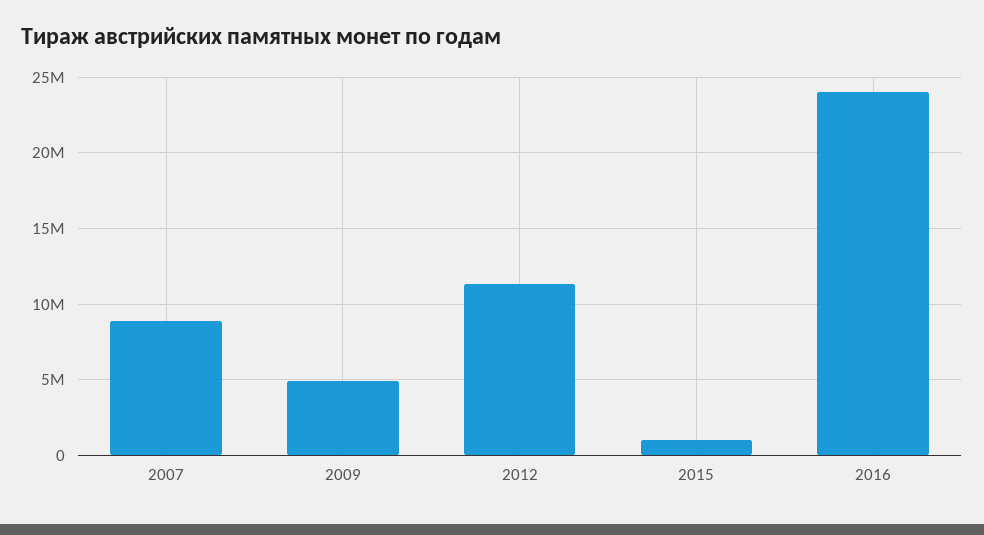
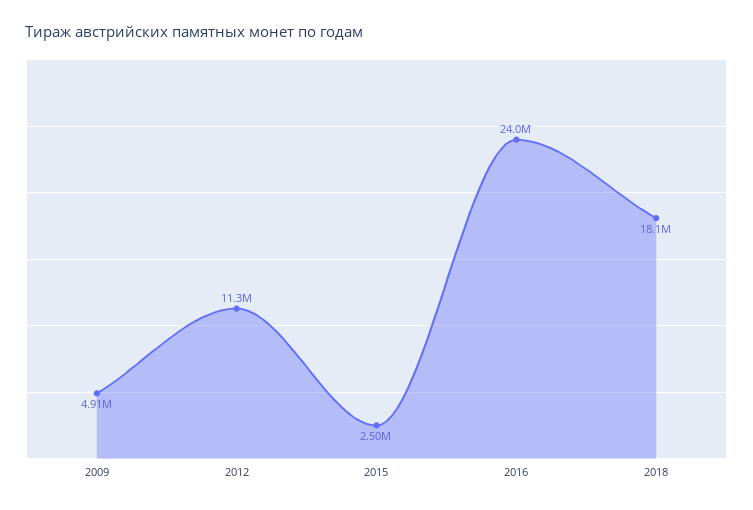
2007: 9000000 -> none
2015: 1000000 -> 2500000
2018: none -> 18100000

